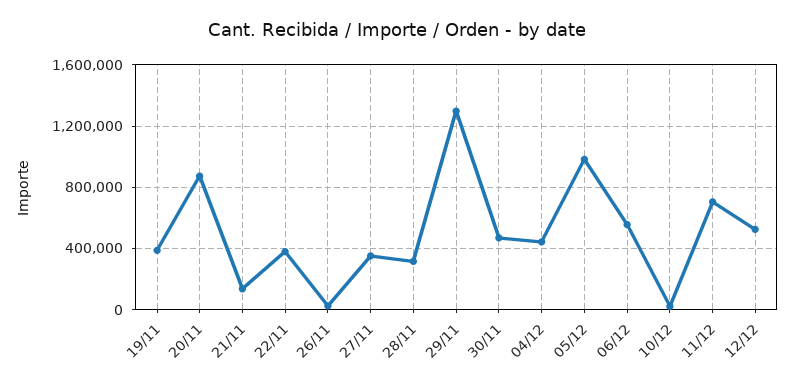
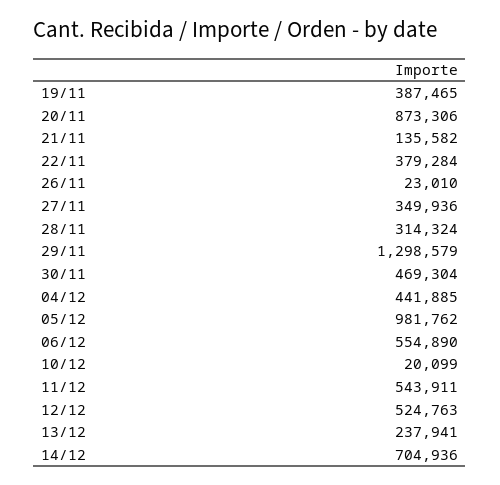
11/12: 700000 -> 543911
13/12: none -> 237941
14/12: none -> 704936

